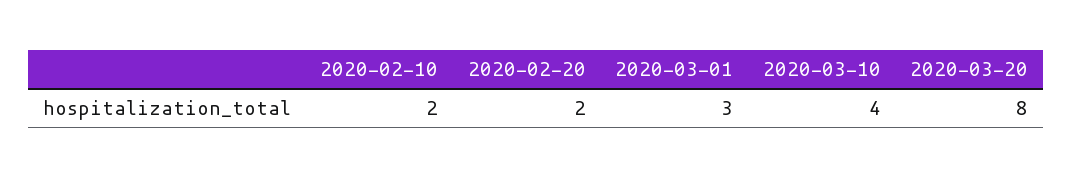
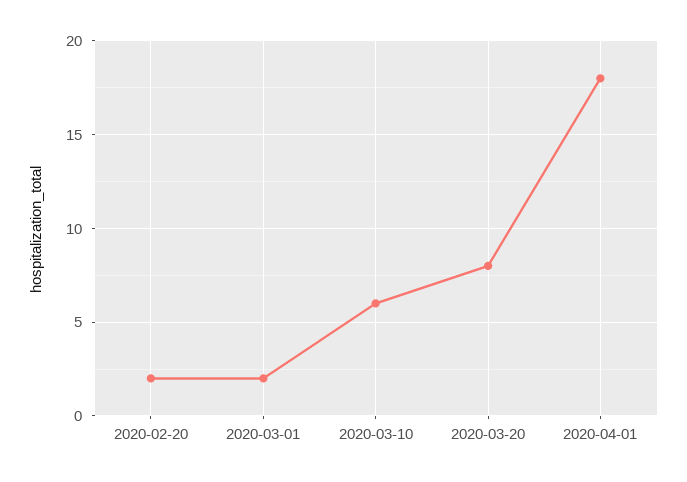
2020-02-10: 2 -> none
2020-03-01: 3 -> 2
2020-03-10: 4 -> 6
2020-04-01: none -> 18

